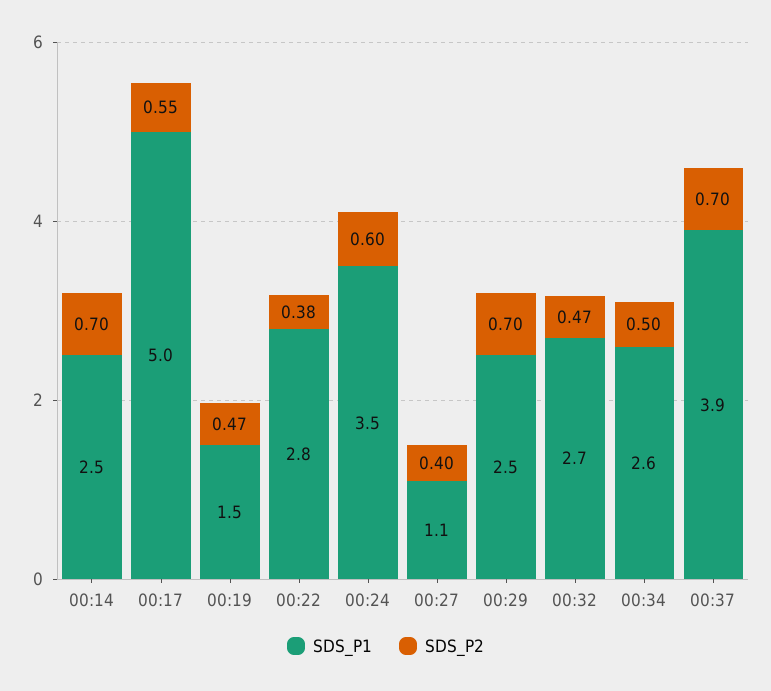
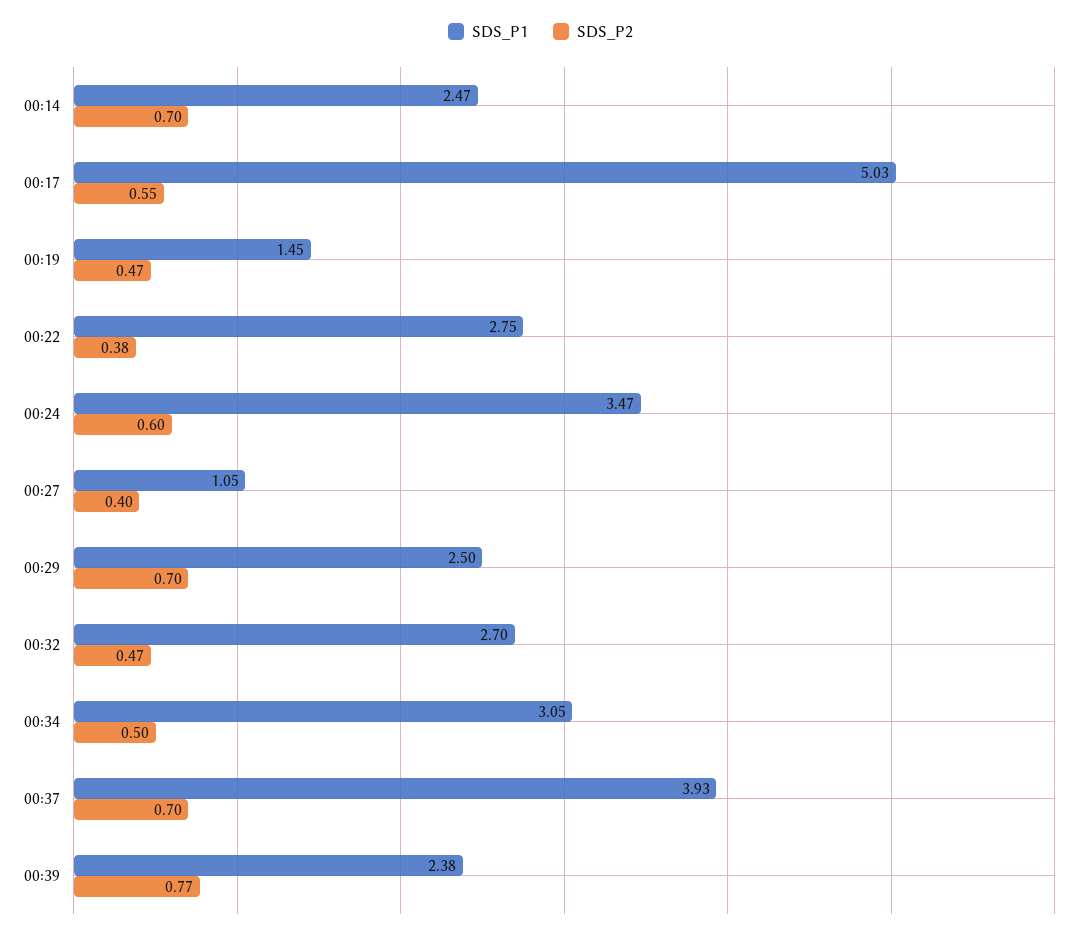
SDS_P1, 00:34: 2.6 -> 3.05
SDS_P1, 00:39: none -> 2.38
SDS_P2, 00:39: none -> 0.77

